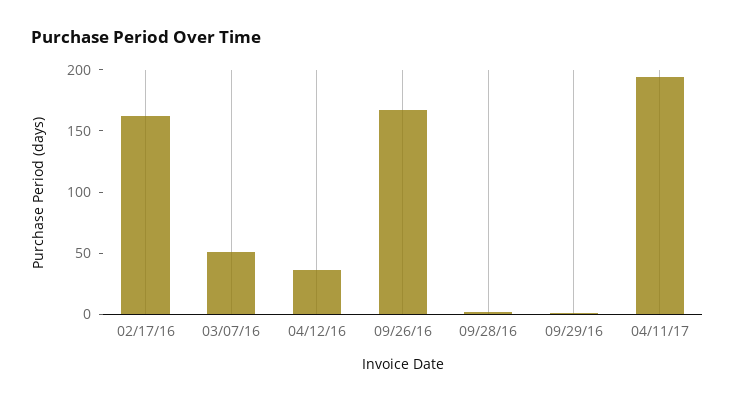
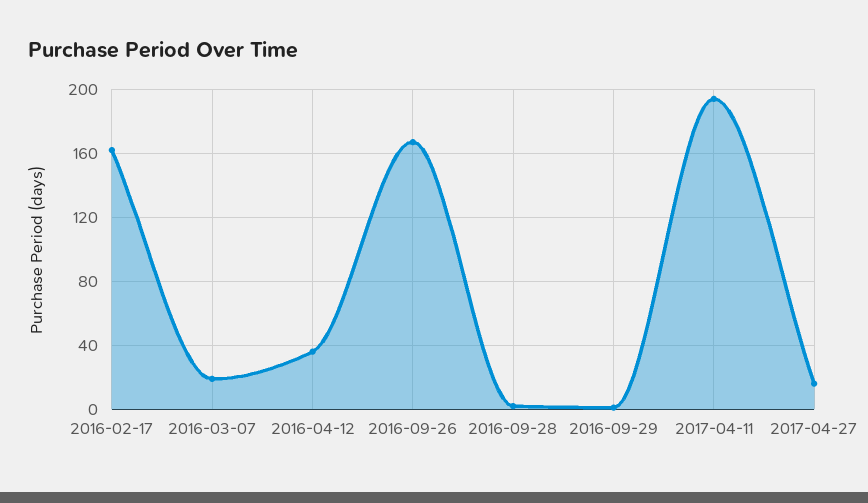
03/07/16: 50 -> 20
2017-04-27: none -> 15

